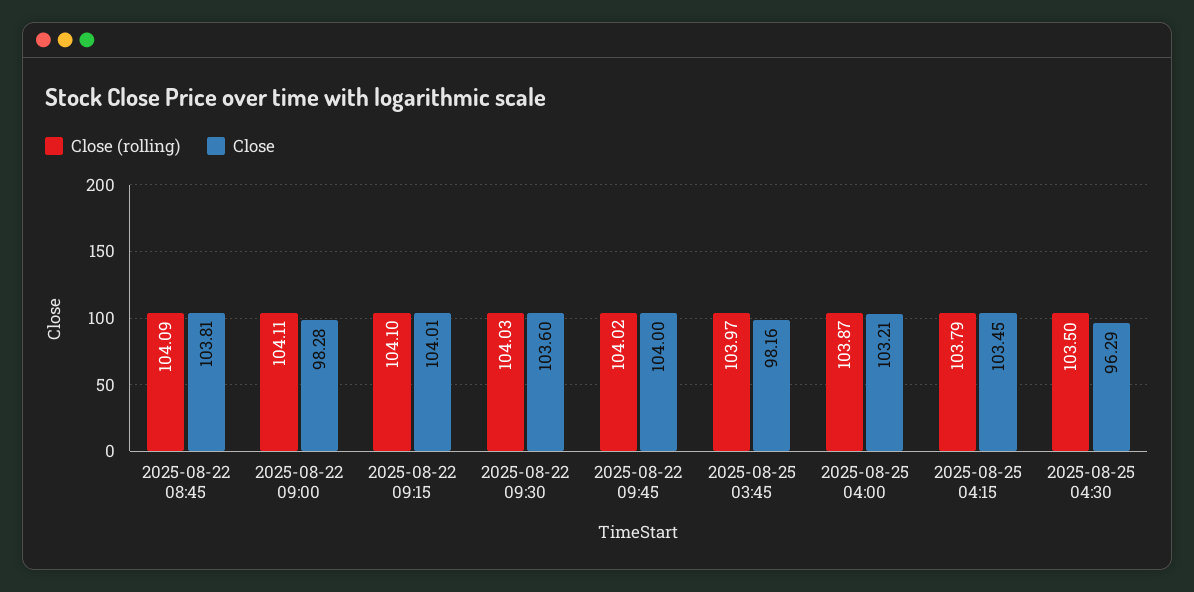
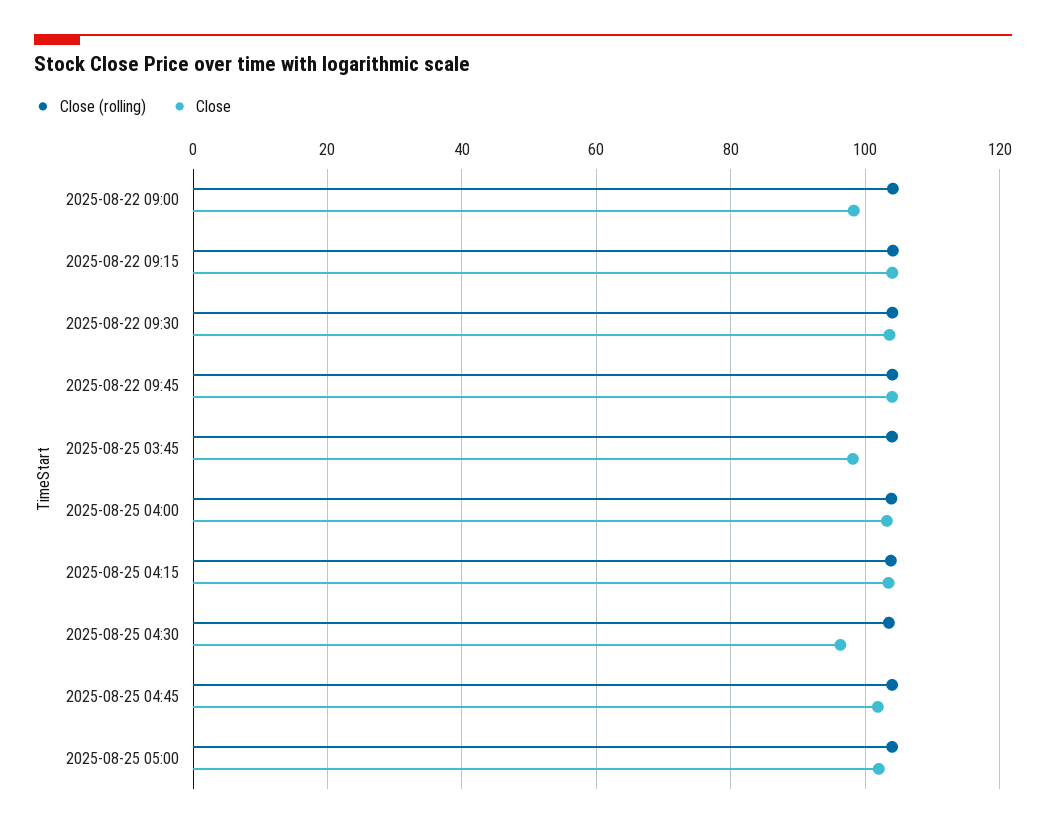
Close (rolling), 2025-08-22 08:45: 104.09 -> none
Close, 2025-08-22 08:45: 103.81 -> none
Close (rolling), 2025-08-25 04:45: none -> 104
Close, 2025-08-25 04:45: none -> 102
Close (rolling), 2025-08-25 05:00: none -> 104
Close, 2025-08-25 05:00: none -> 102

